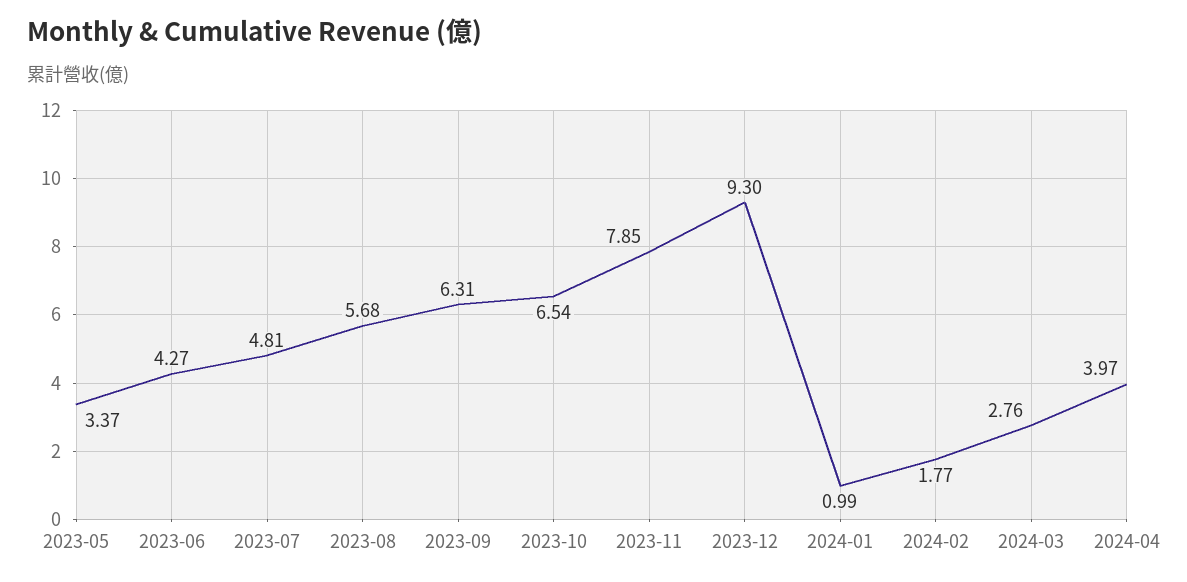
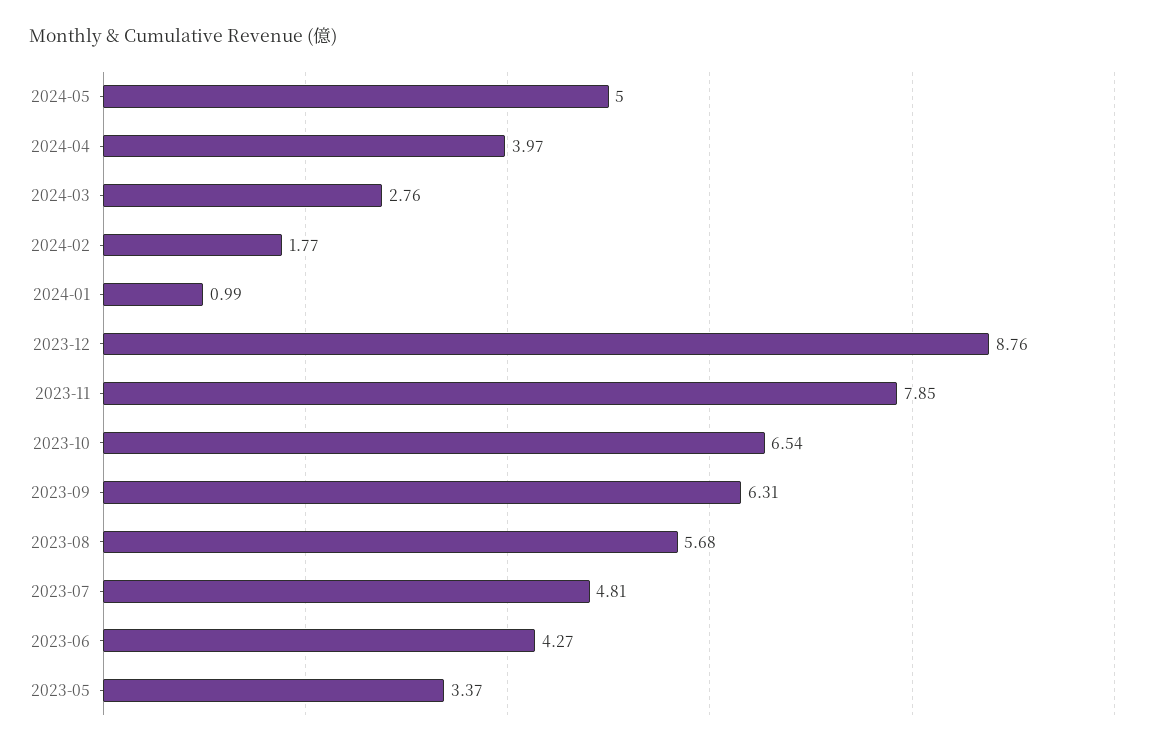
2023-12: 9.3 -> 8.76
2024-05: none -> 5

